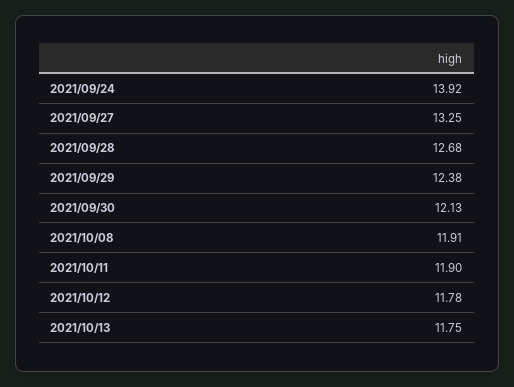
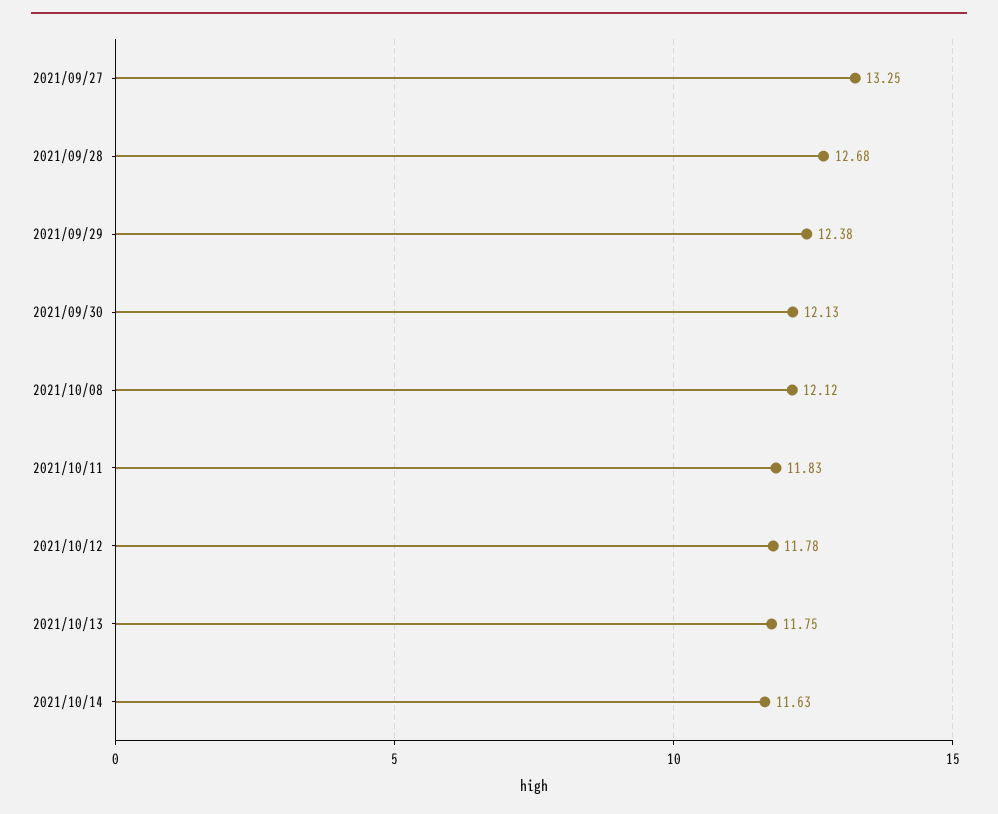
2021/09/24: 13.92 -> none
2021/10/08: 11.91 -> 12.12
2021/10/11: 11.9 -> 11.83
2021/10/14: none -> 11.63

